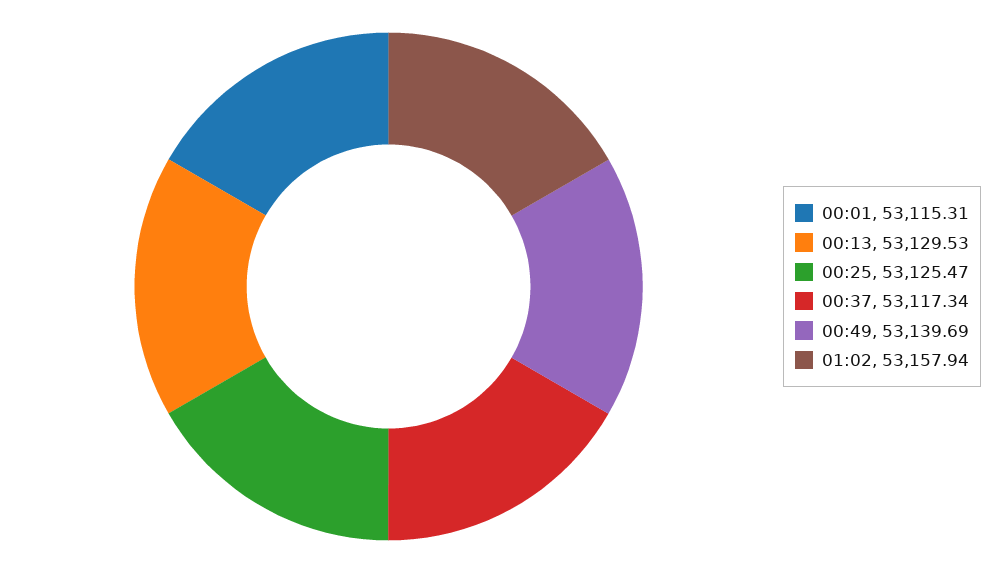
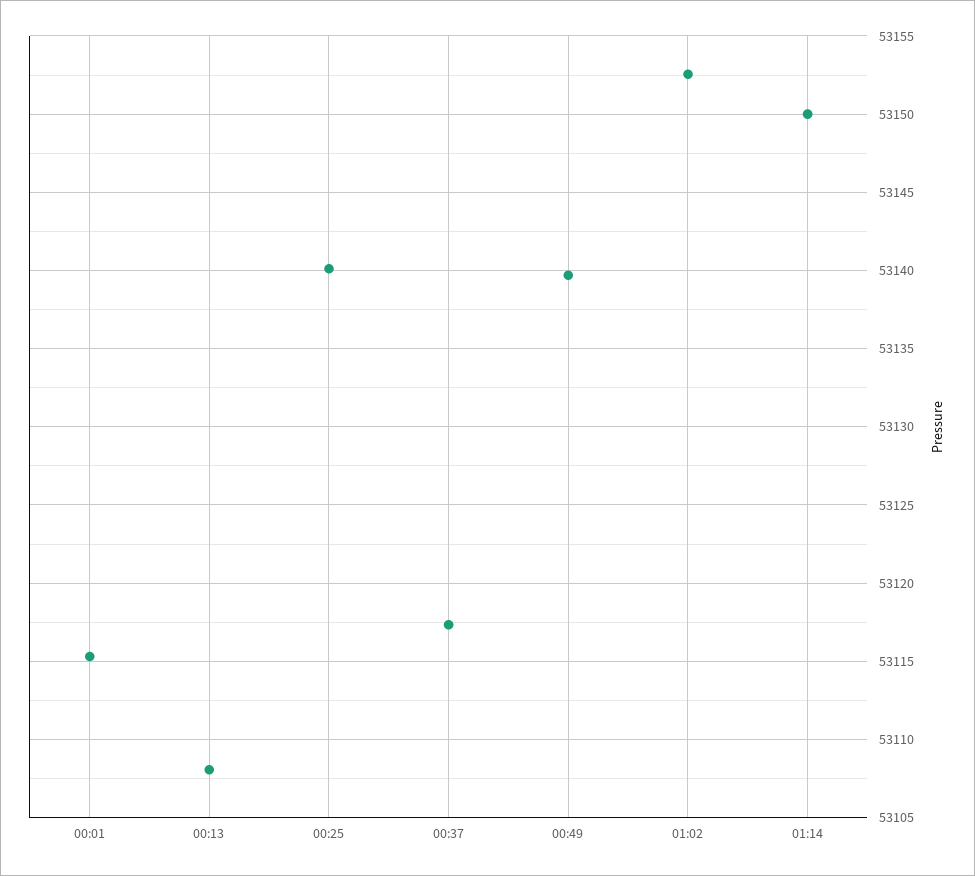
00:13: 53129.53 -> 53108
00:25: 53125.47 -> 53140
01:02: 53157.94 -> 53152.5
01:14: none -> 53150

